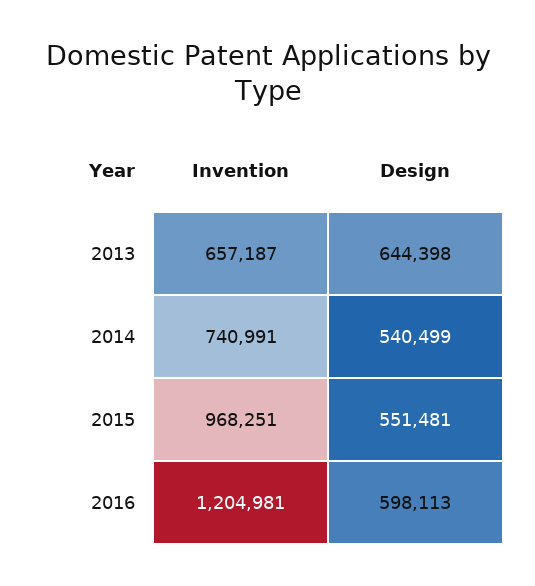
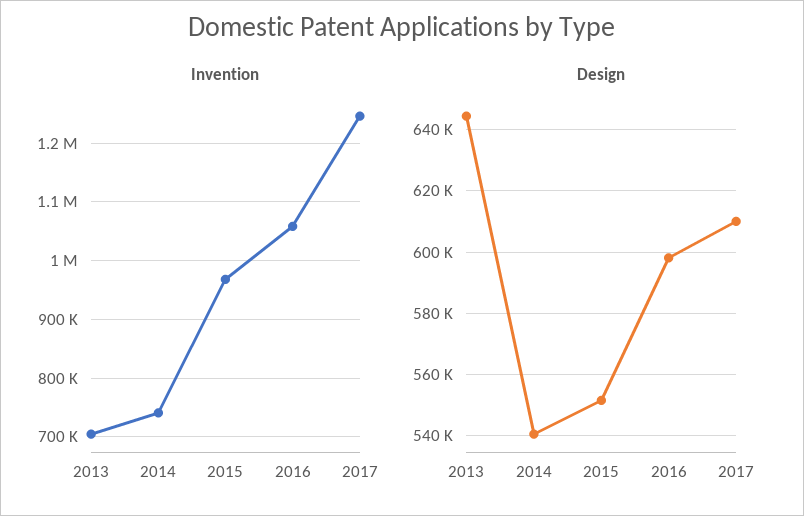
Invention, 2013: 657187 -> 700000
Invention, 2016: 1204981 -> 1060000
Invention, 2017: none -> 1240000
Design, 2017: none -> 610000

